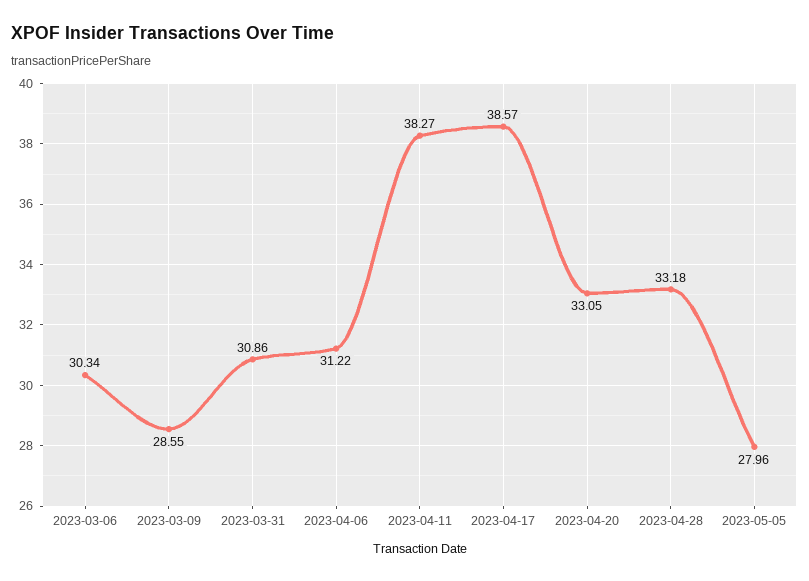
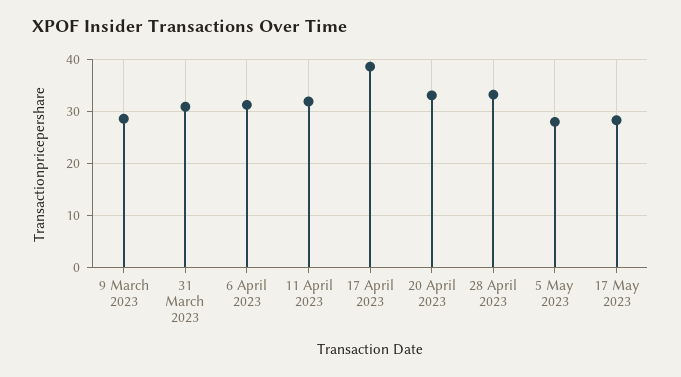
2023-03-06: 30.34 -> none
2023-04-11: 38.27 -> 32
17 May 2023: none -> 28

